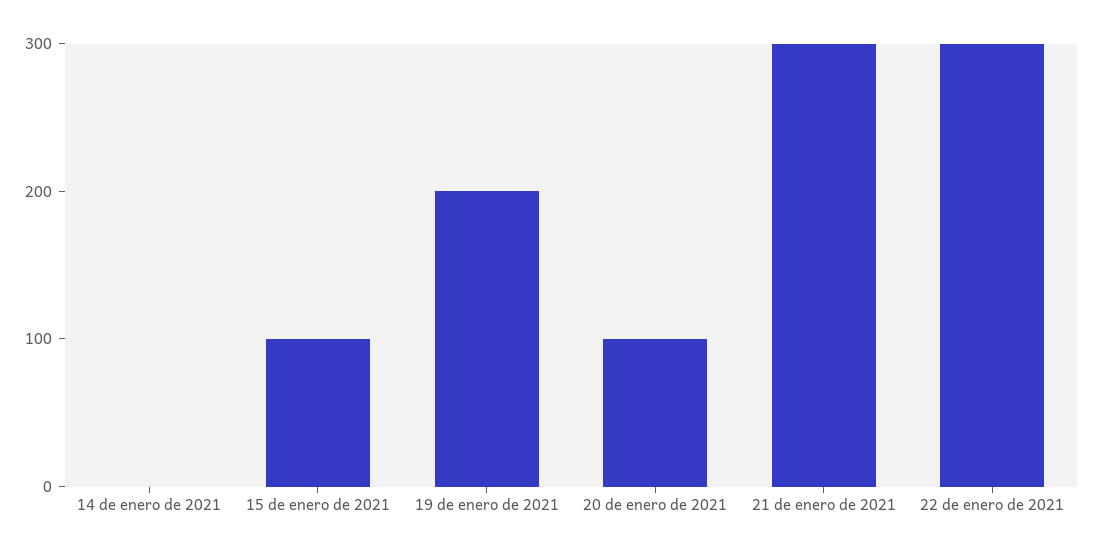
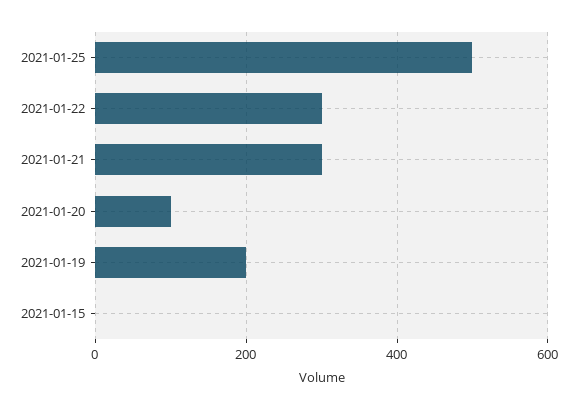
14 de enero de 2021: 0 -> none
15 de enero de 2021: 100 -> 0
2021-01-25: none -> 500

